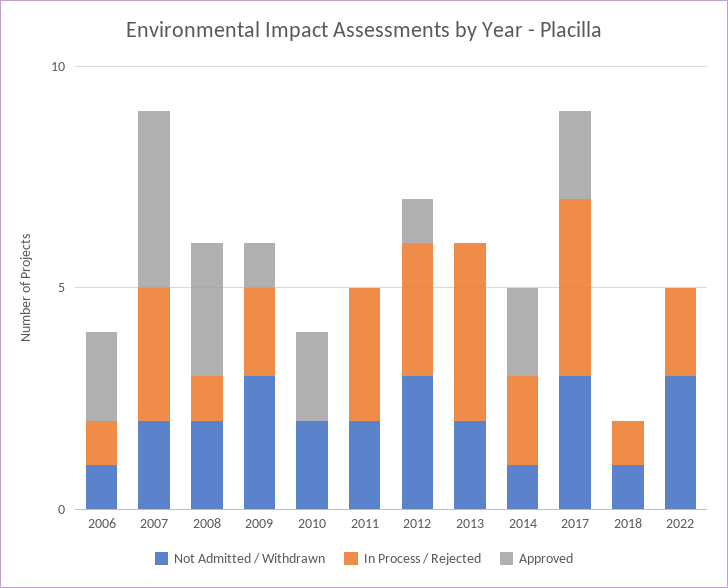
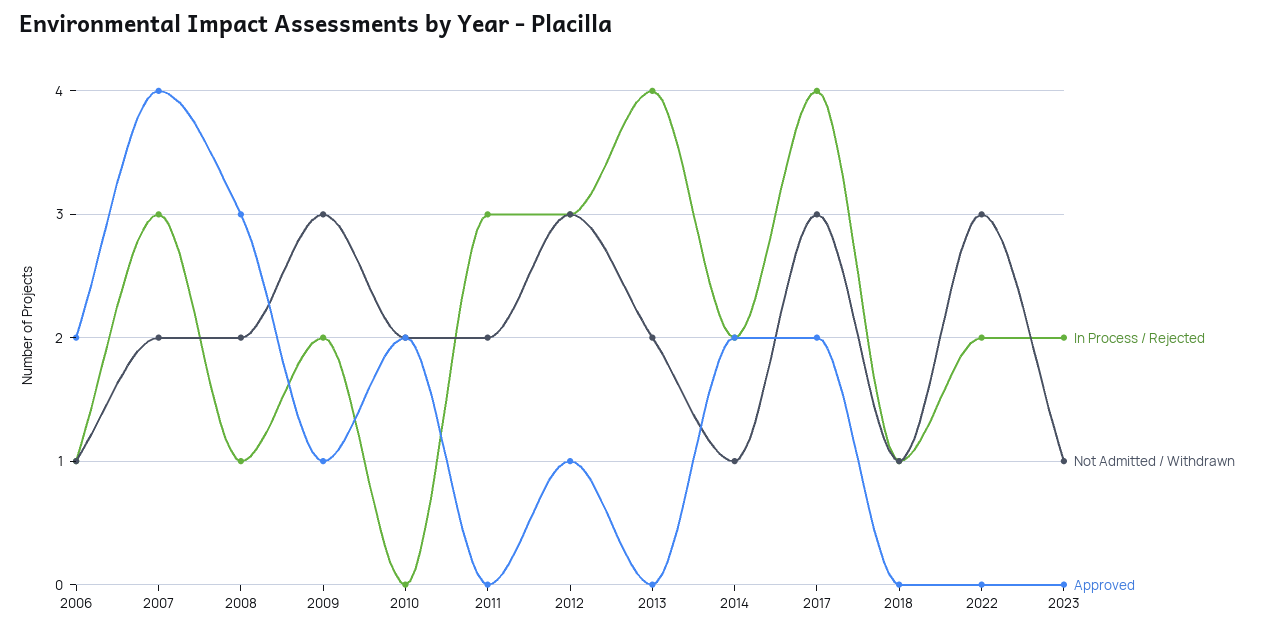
In Process / Rejected, 2023: none -> 2
Not Admitted / Withdrawn, 2023: none -> 1
Approved, 2023: none -> 0

